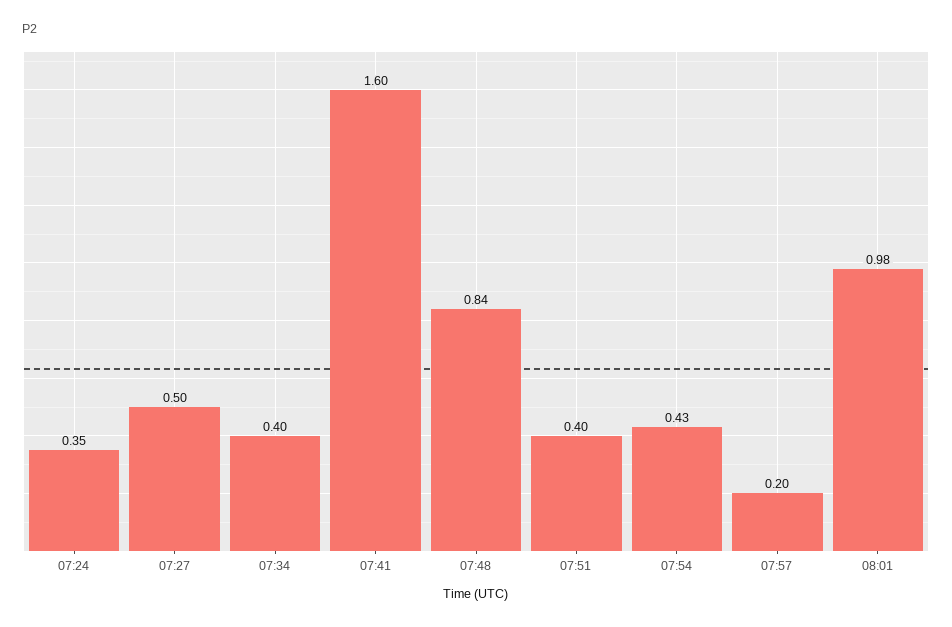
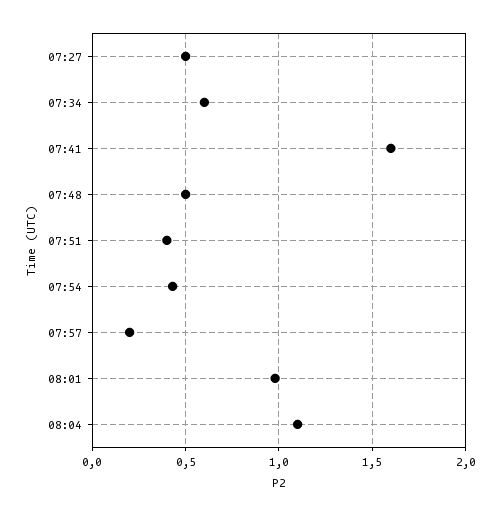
07:24: 0.35 -> none
07:34: 0.4 -> 0.6
07:48: 0.84 -> 0.5
08:04: none -> 1.1

